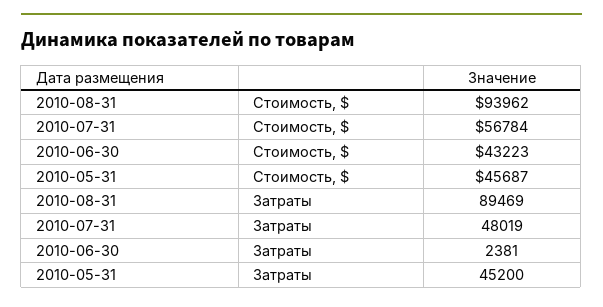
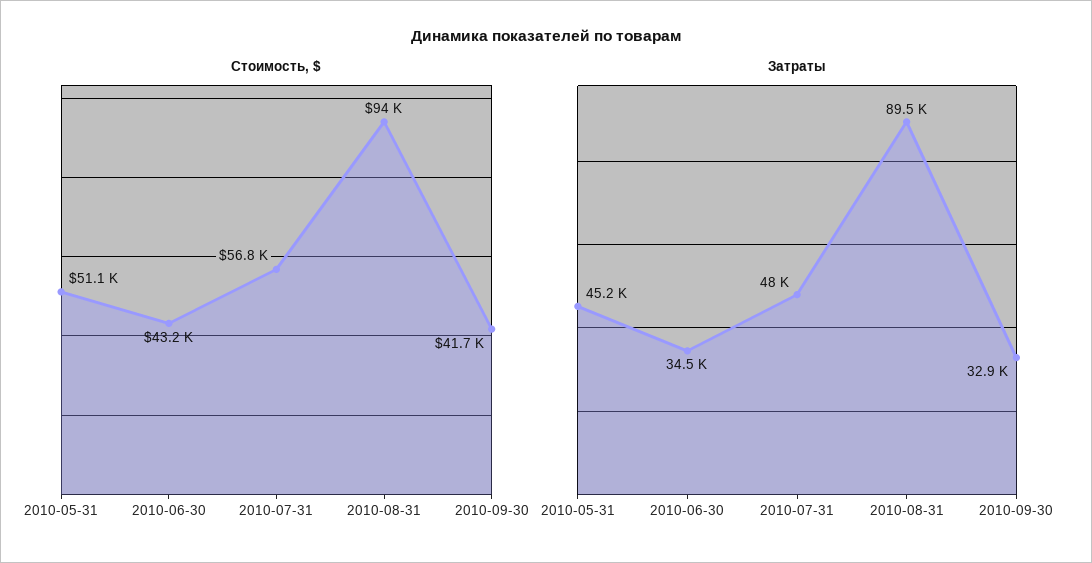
Стоимость, $, 2010-05-31: 45687 -> 51100
Затраты, 2010-06-30: 2381 -> 34500
Стоимость, $, 2010-09-30: none -> 41700
Затраты, 2010-09-30: none -> 32900

